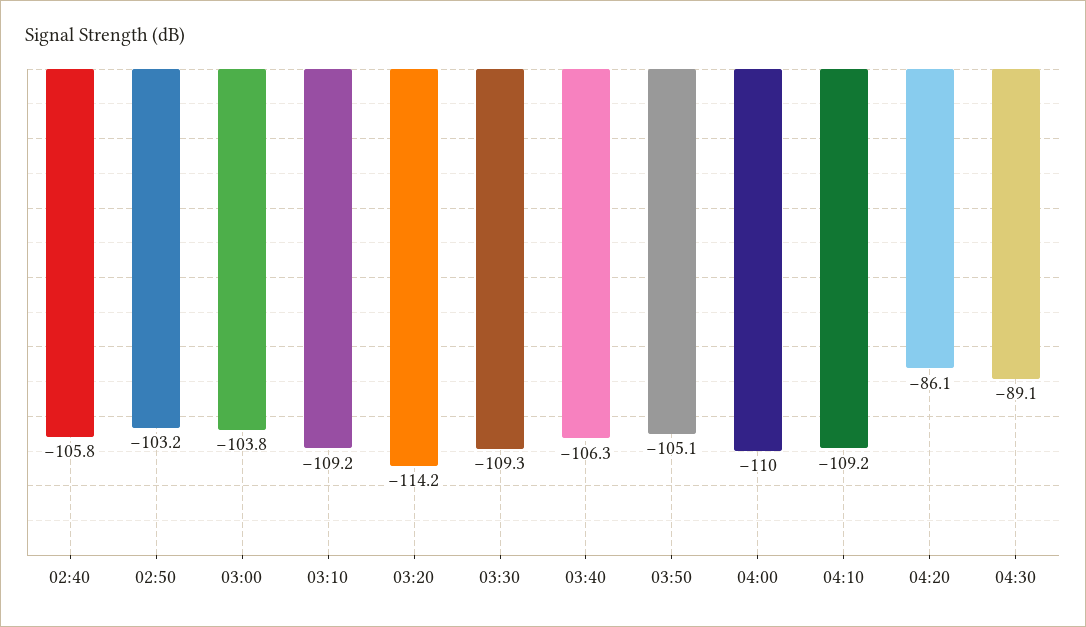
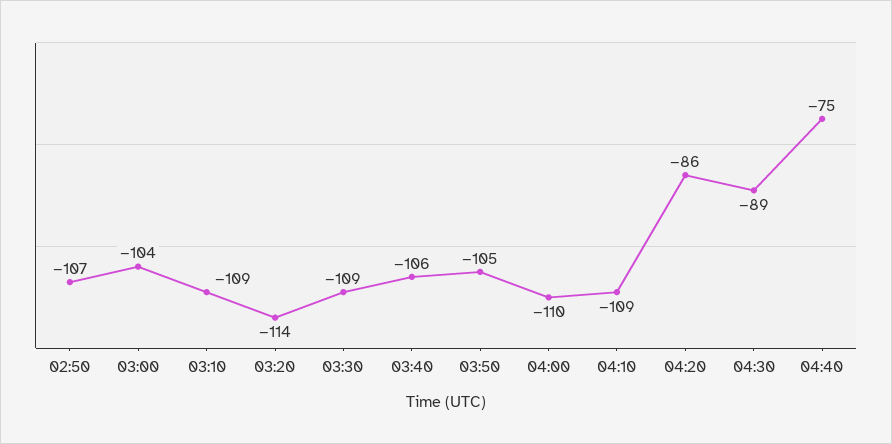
02:40: -105.8 -> none
02:50: -103.2 -> -107
04:40: none -> -75

